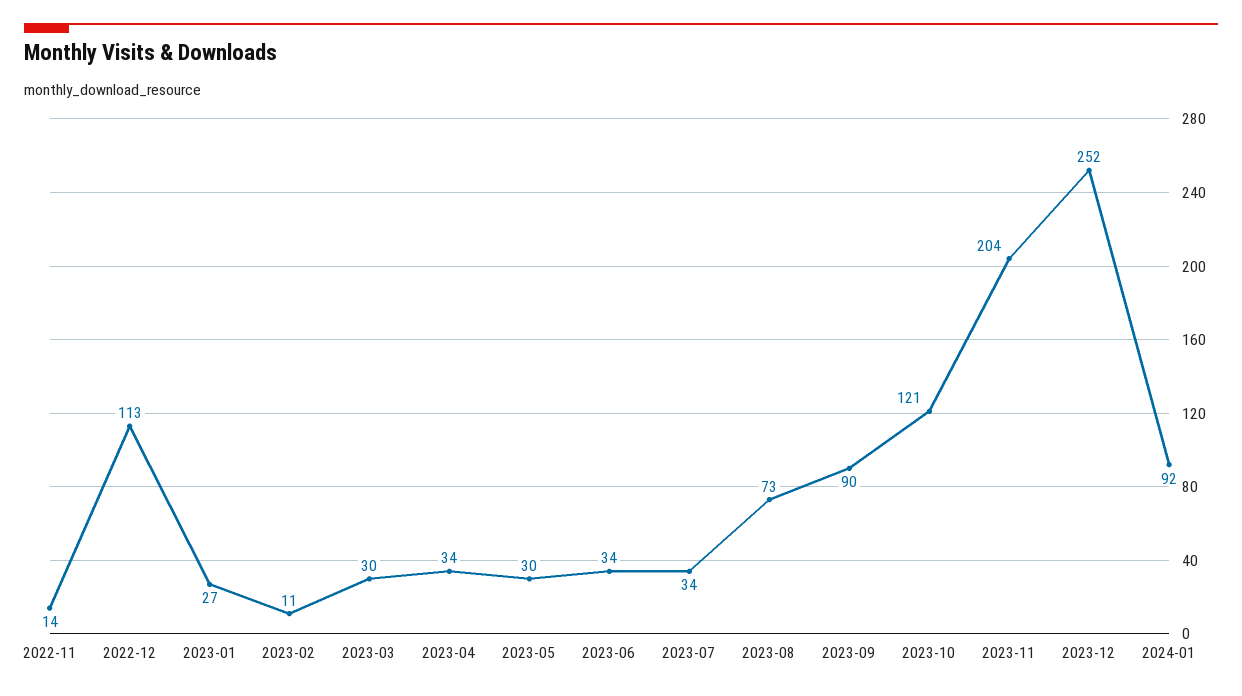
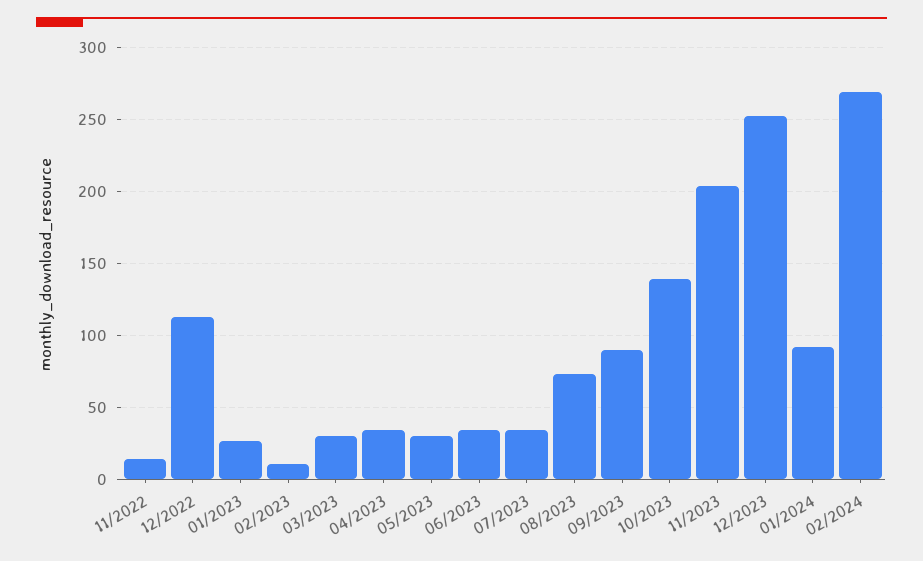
2023-10: 121 -> 140
02/2024: none -> 270

